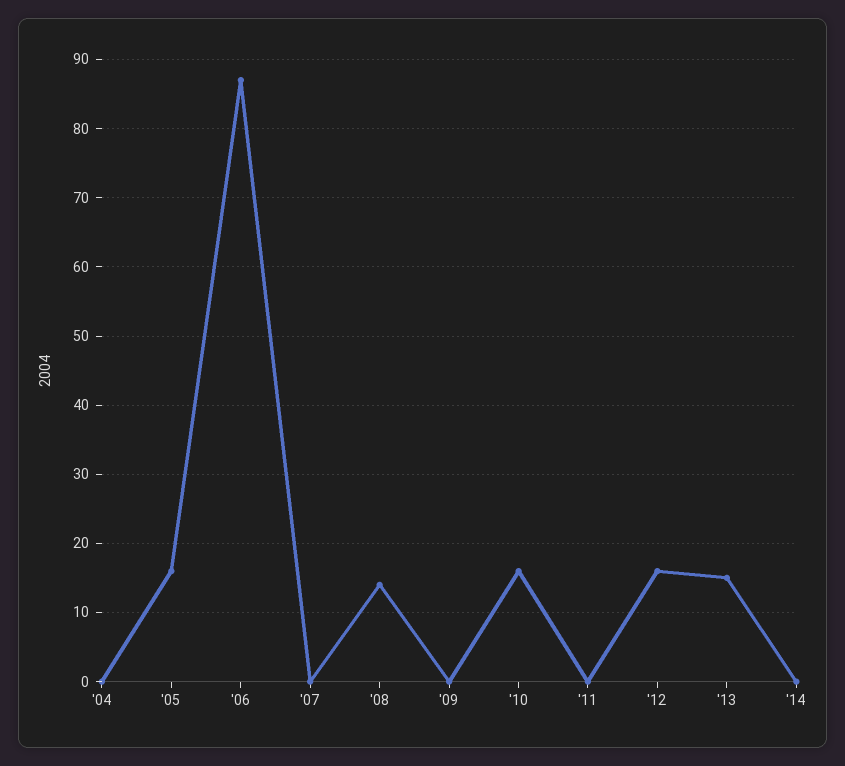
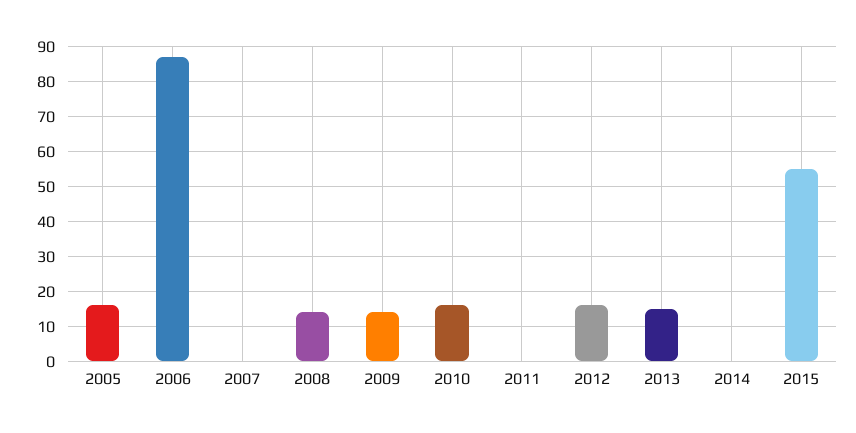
'04: 0 -> none
'09: 0 -> 15
2015: none -> 55

